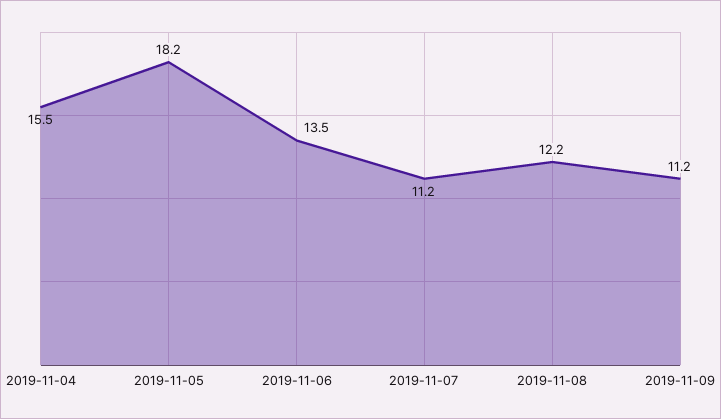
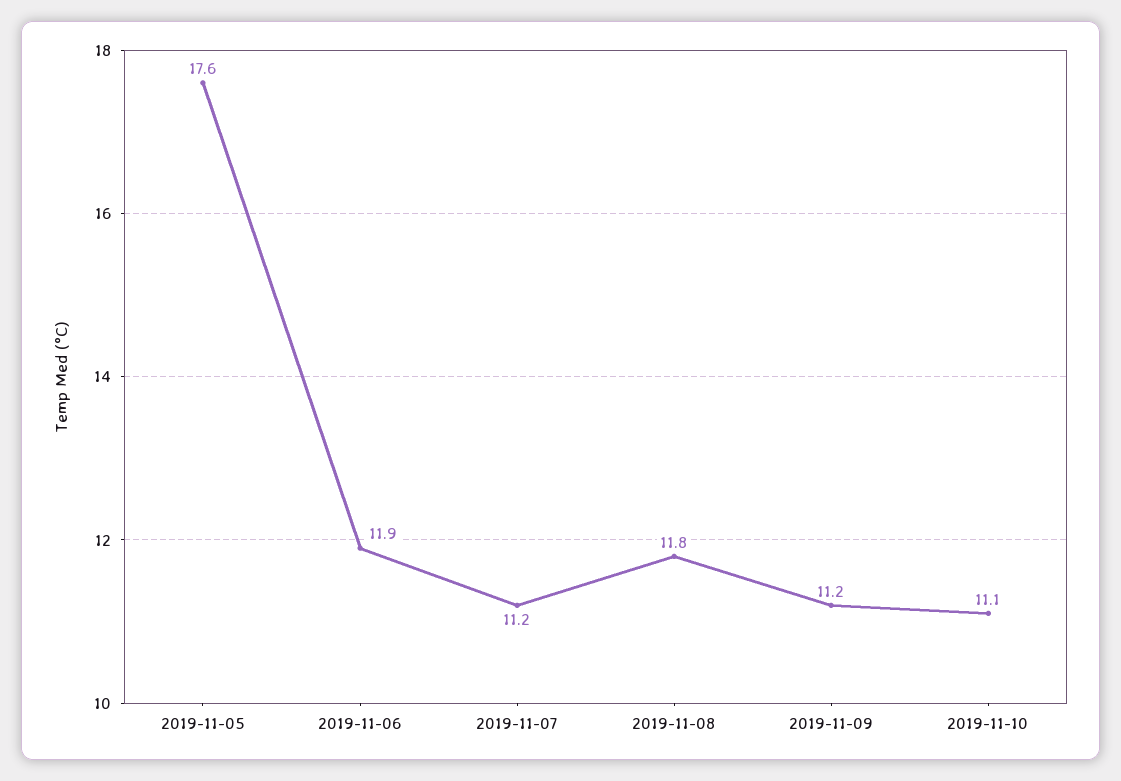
2019-11-04: 15.5 -> none
2019-11-05: 18.2 -> 17.6
2019-11-06: 13.5 -> 11.9
2019-11-08: 12.2 -> 11.8
2019-11-10: none -> 11.1

